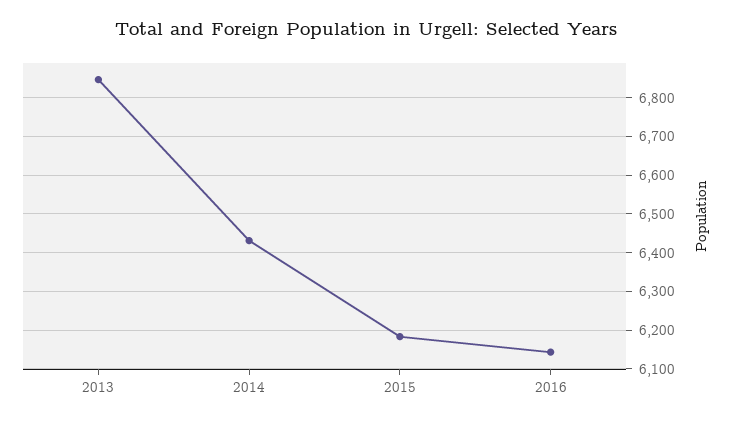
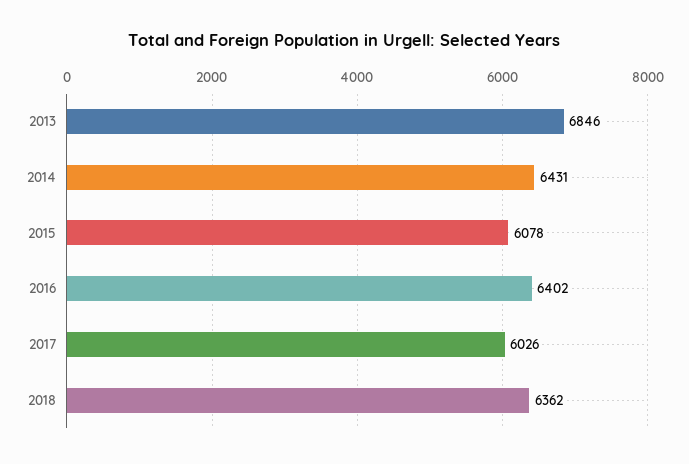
2015: 6180 -> 6078
2016: 6140 -> 6402
2017: none -> 6026
2018: none -> 6362

